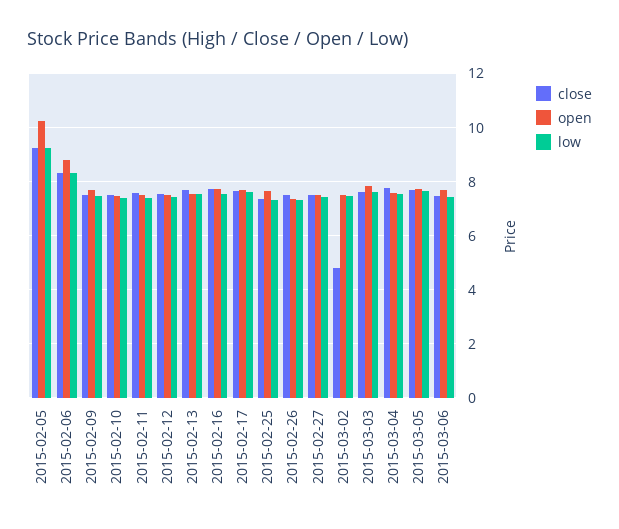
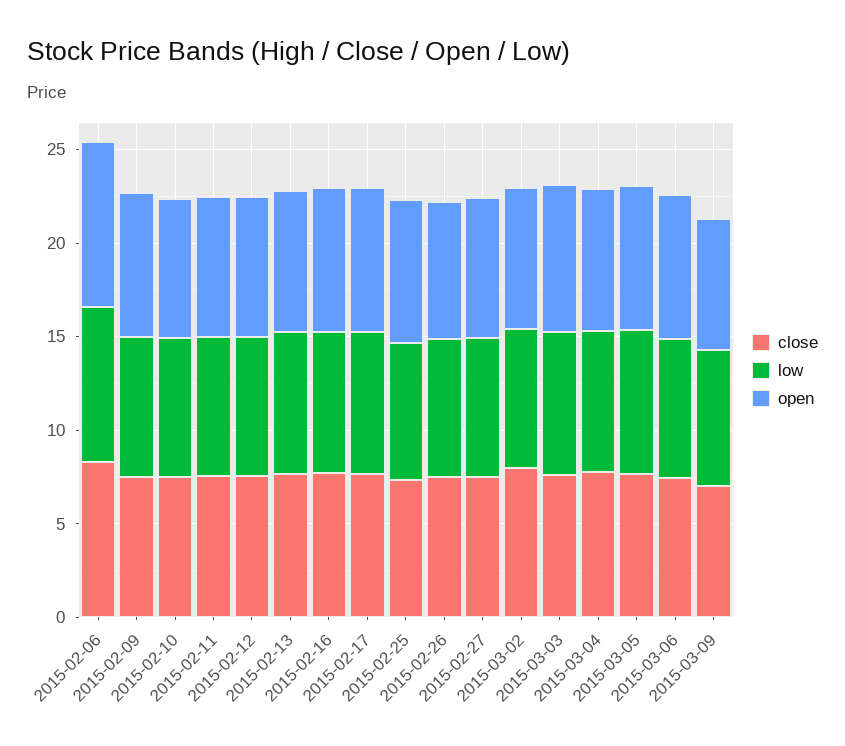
close, 2015-02-05: 9.25 -> none
open, 2015-02-05: 10.25 -> none
low, 2015-02-05: 9.25 -> none
close, 2015-03-02: 4.75 -> 8
close, 2015-03-09: none -> 7
low, 2015-03-09: none -> 7
open, 2015-03-09: none -> 7

